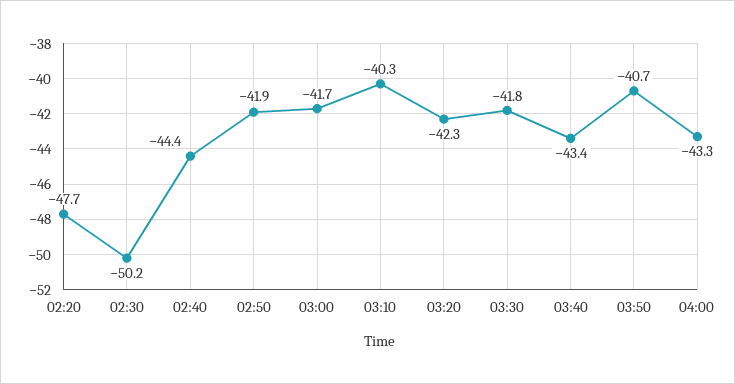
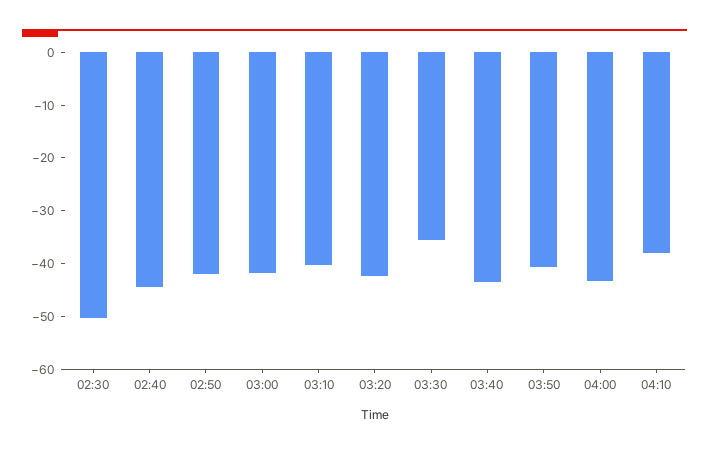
02:20: -47.7 -> none
03:30: -41.8 -> -36
04:10: none -> -38

